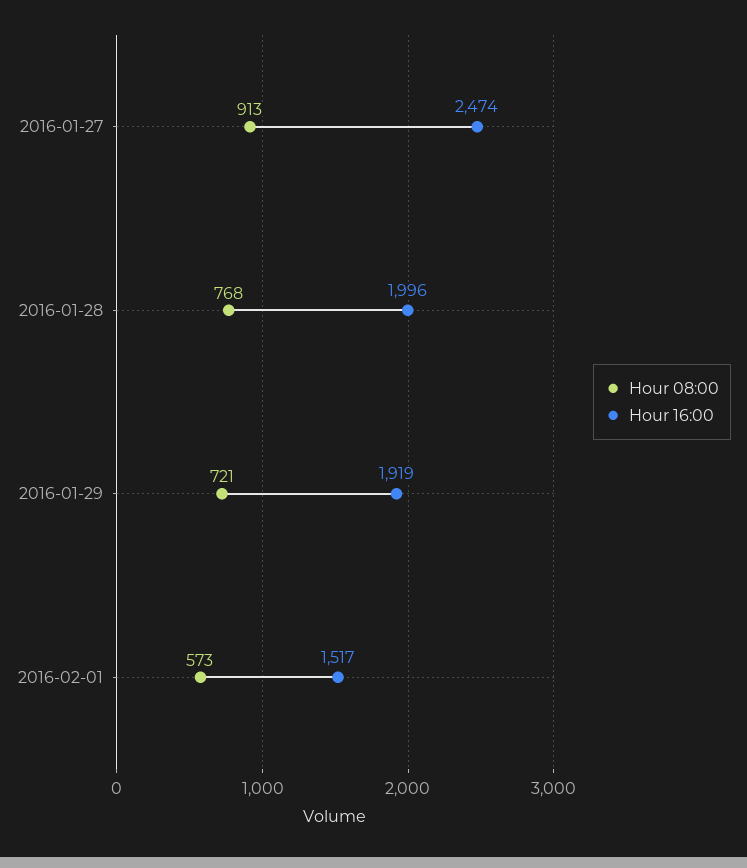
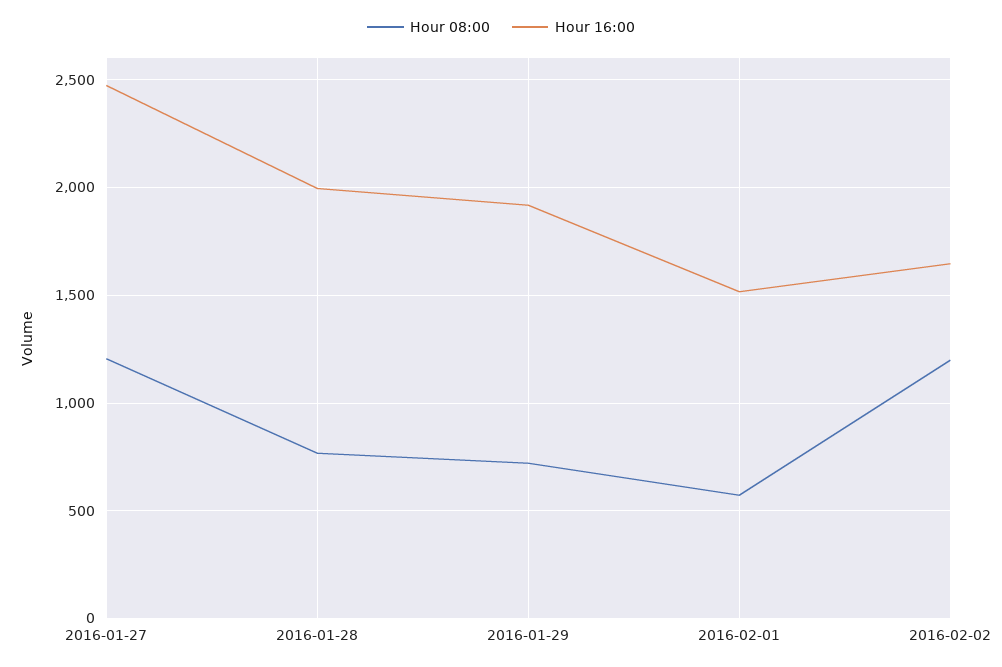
Hour 08:00, 2016-01-27: 913 -> 1200
Hour 08:00, 2016-02-02: none -> 1200
Hour 16:00, 2016-02-02: none -> 1650

